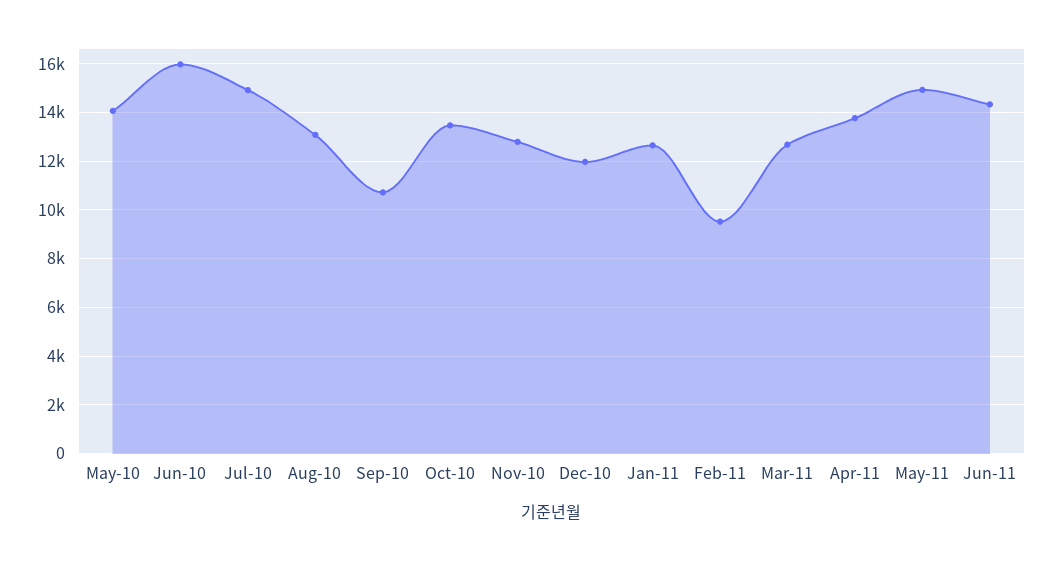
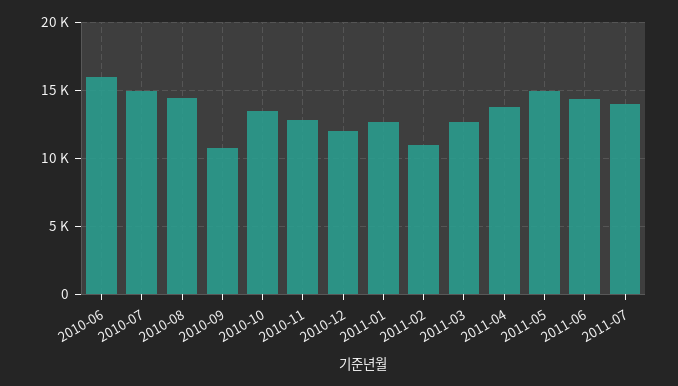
May-10: 14000 -> none
Aug-10: 13000 -> 14500
Feb-11: 9500 -> 11000
2011-07: none -> 14000

